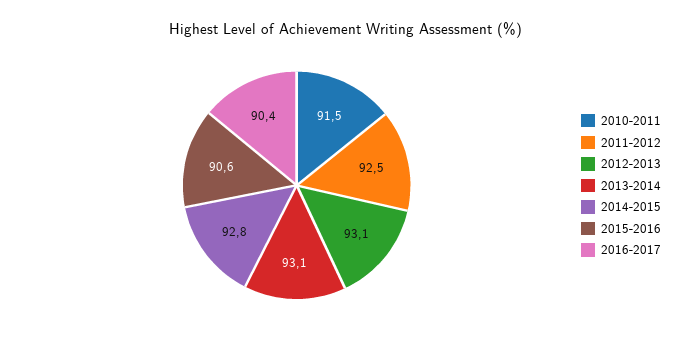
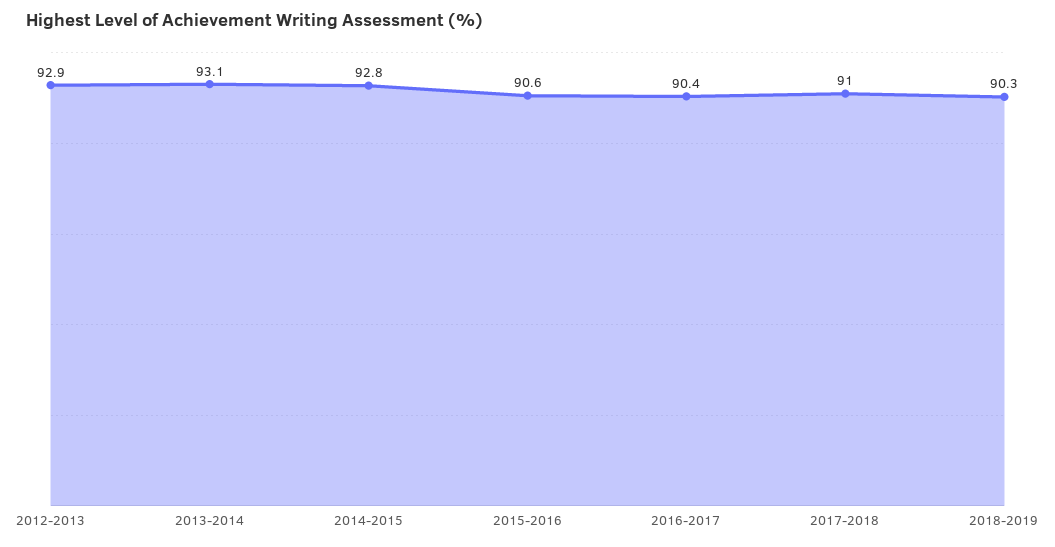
2010-2011: 91.5 -> none
2011-2012: 92.5 -> none
2012-2013: 93.1 -> 92.9
2017-2018: none -> 91
2018-2019: none -> 90.3

